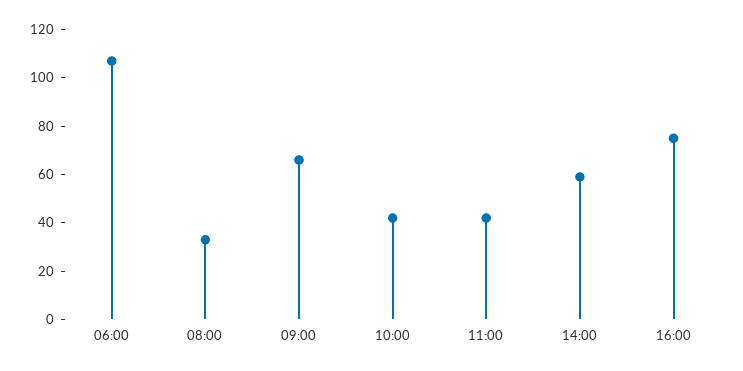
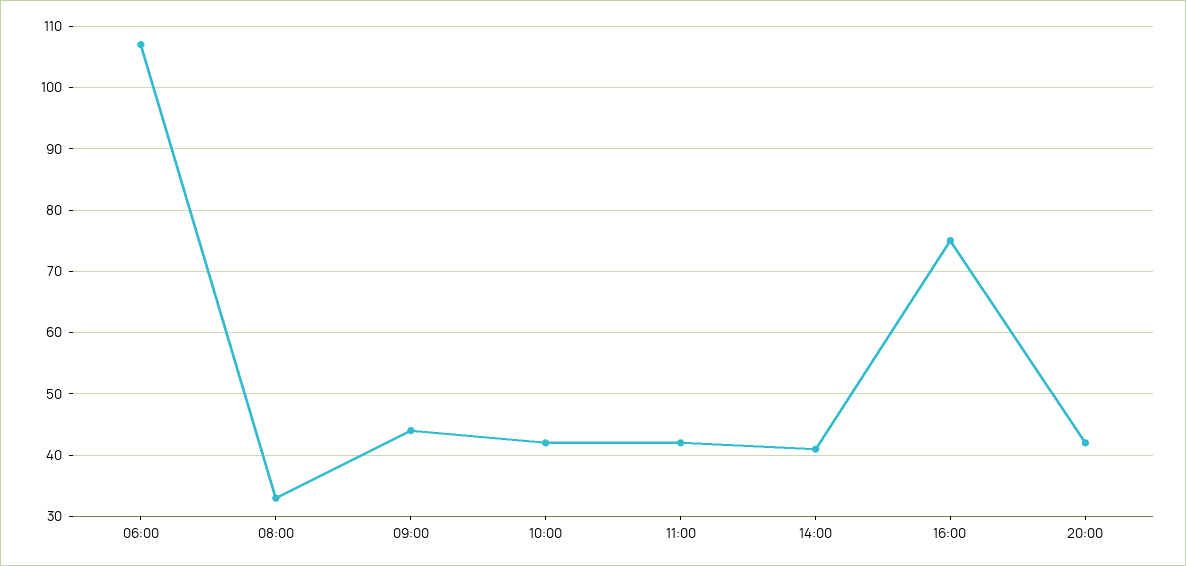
09:00: 65 -> 44
14:00: 60 -> 41
20:00: none -> 42

